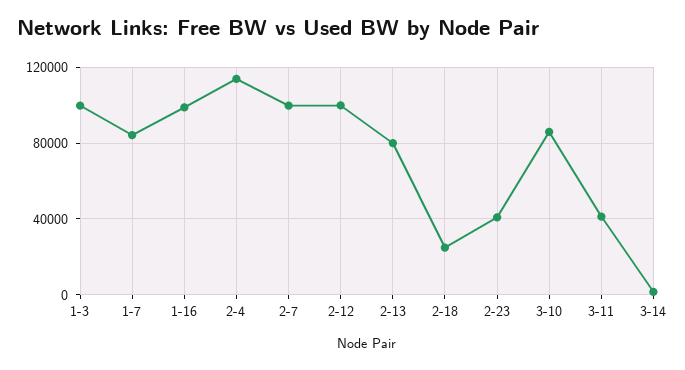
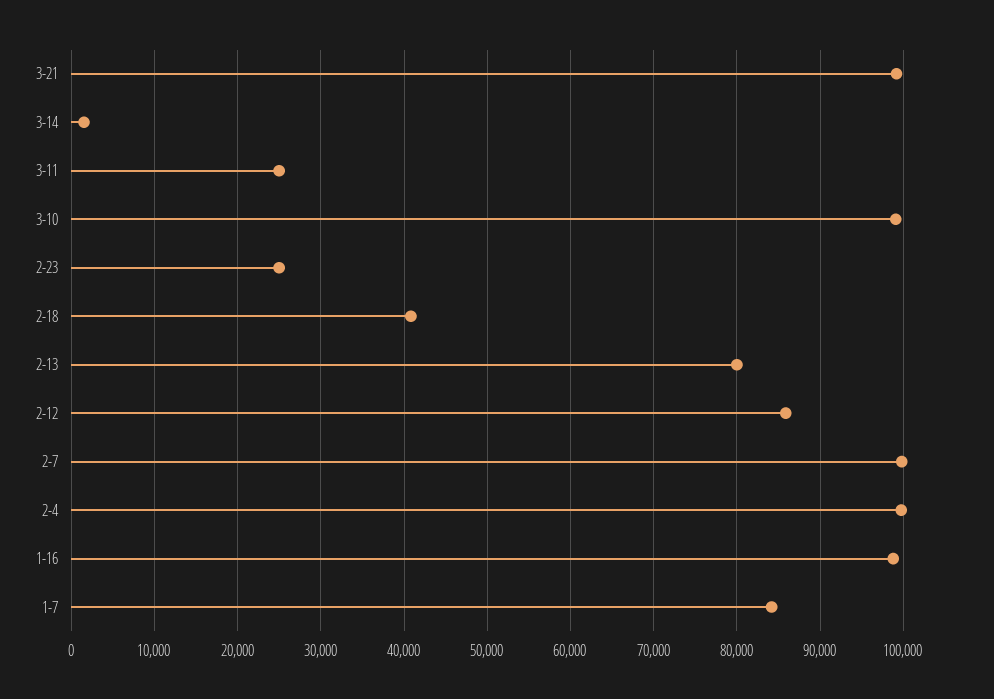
1-3: 100000 -> none
2-4: 115000 -> 100000
2-12: 100000 -> 86000
2-18: 25000 -> 41000
2-23: 40000 -> 25000
3-10: 85000 -> 99000
3-11: 40000 -> 25000
3-21: none -> 99000

